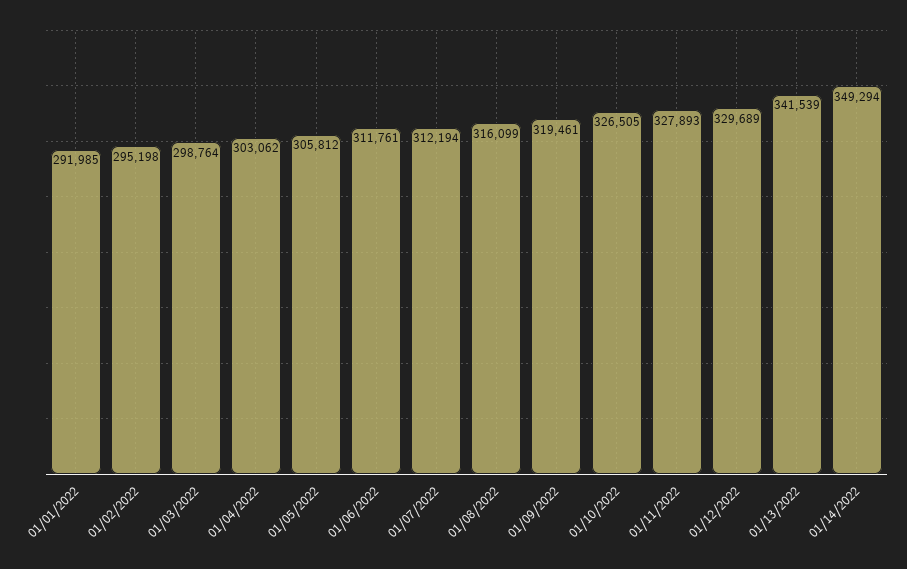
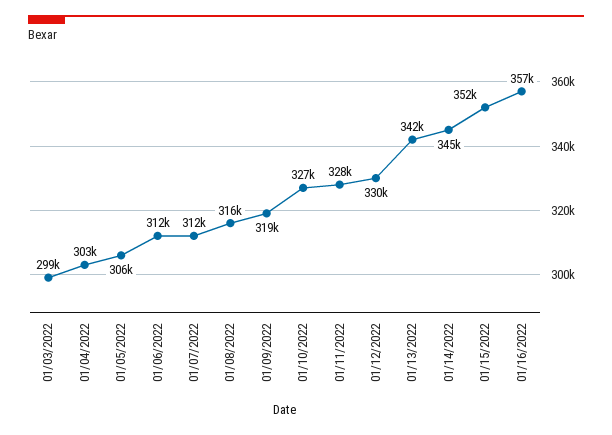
01/01/2022: 291985 -> none
01/02/2022: 295198 -> none
01/14/2022: 349294 -> 345000
01/15/2022: none -> 352000
01/16/2022: none -> 357000

